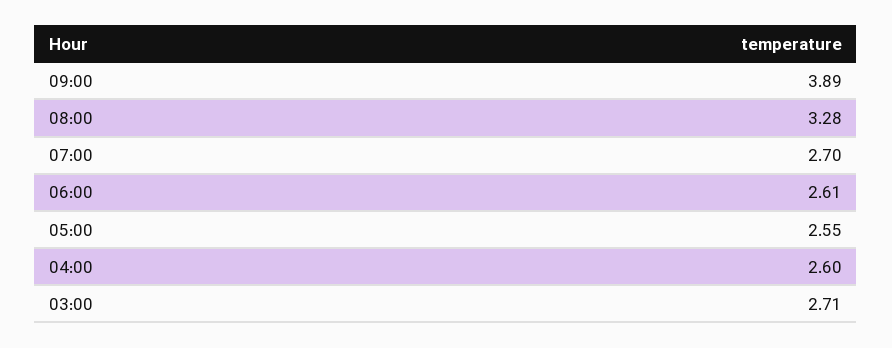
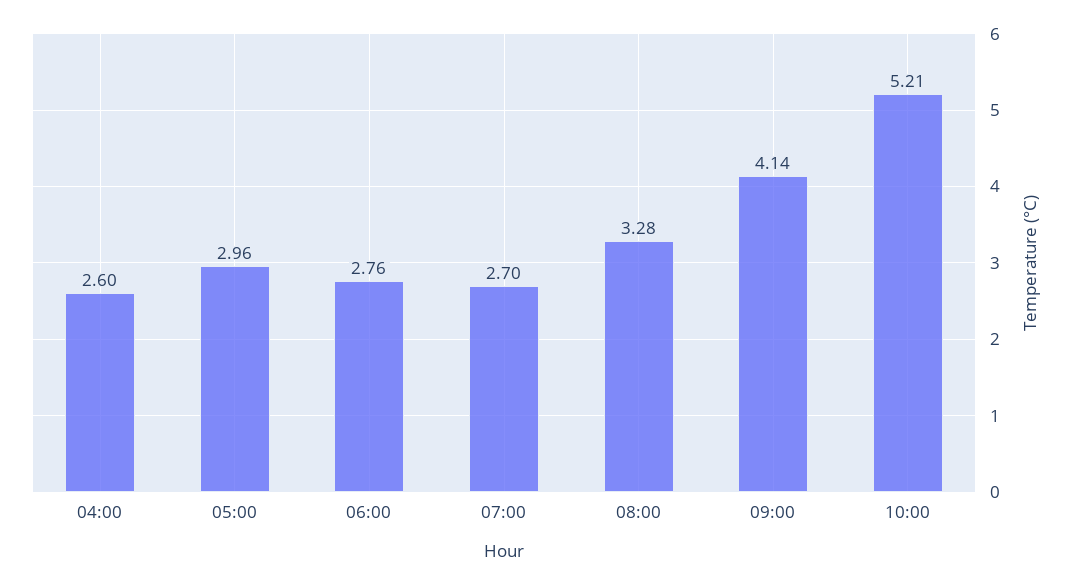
09:00: 3.89 -> 4.14
06:00: 2.61 -> 2.76
05:00: 2.55 -> 2.96
03:00: 2.71 -> none
10:00: none -> 5.21

